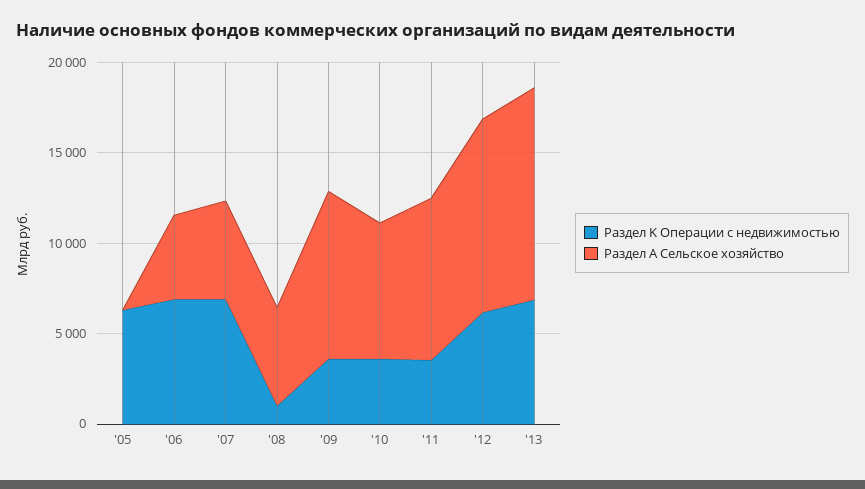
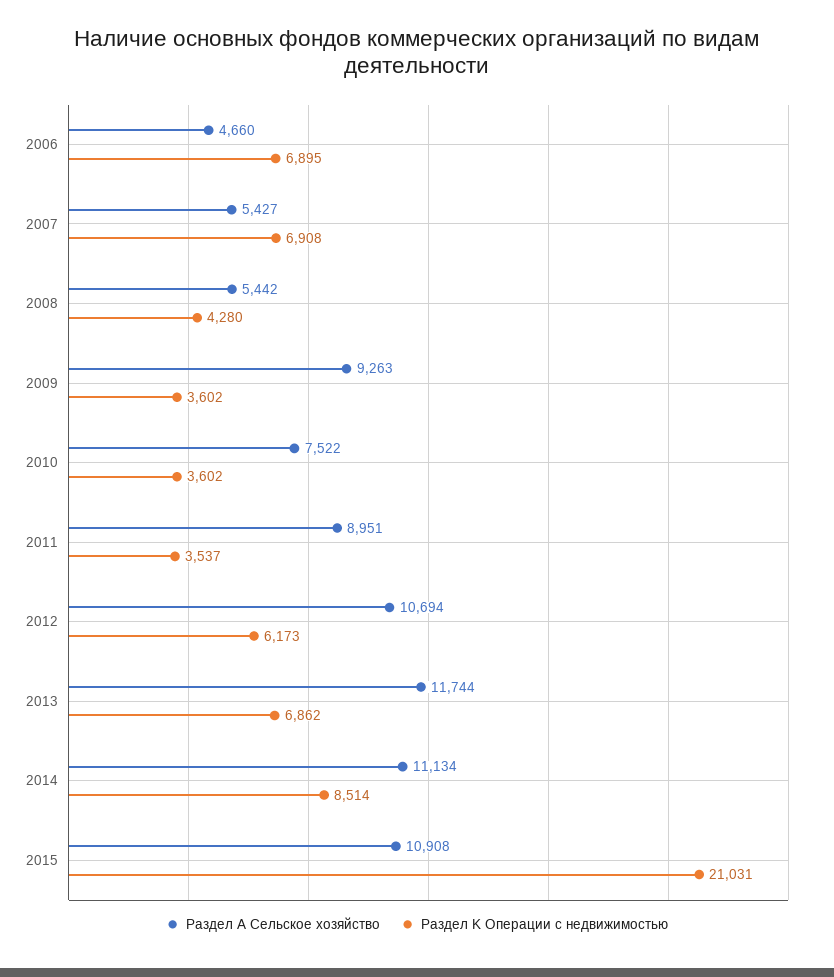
Раздел K Операции с недвижимостью, '05: 6000 -> none
Раздел А Сельское хозяйство, '05: 0 -> none
Раздел K Операции с недвижимостью, '08: 1000 -> 4280
Раздел А Сельское хозяйство, 2014: none -> 11134
Раздел K Операции с недвижимостью, 2014: none -> 8514
Раздел А Сельское хозяйство, 2015: none -> 10908
Раздел K Операции с недвижимостью, 2015: none -> 21031

